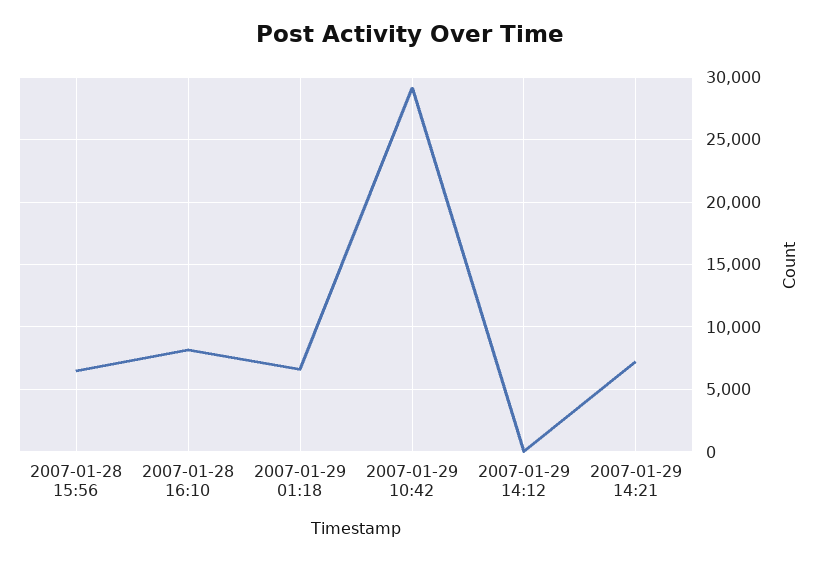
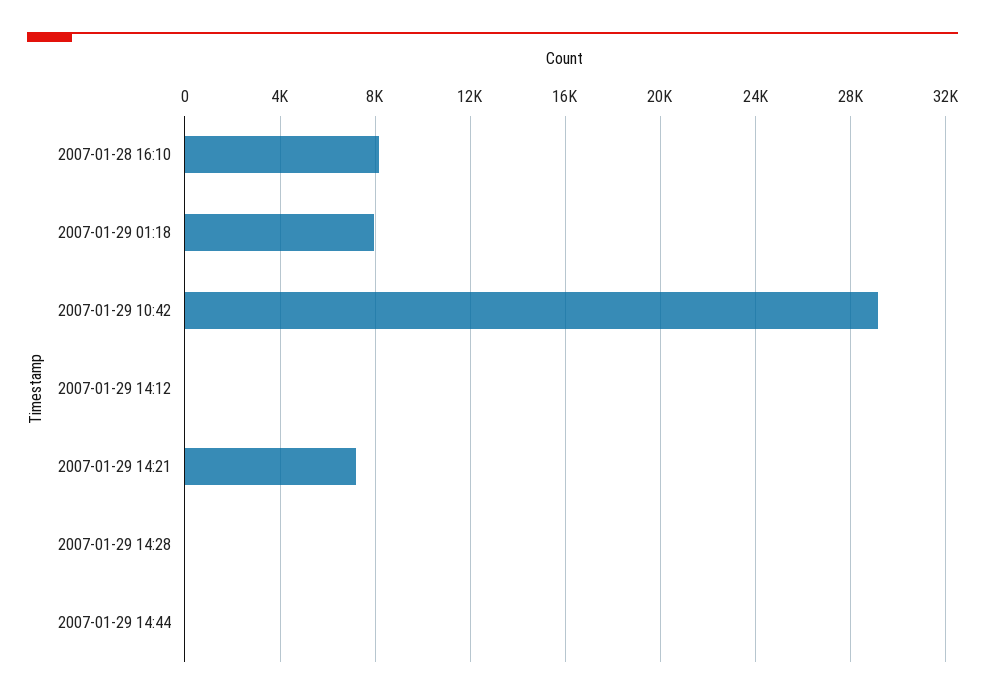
2007-01-28 15:56: 6500 -> none
2007-01-29 01:18: 6500 -> 8000
2007-01-29 14:28: none -> 0
2007-01-29 14:44: none -> 0

